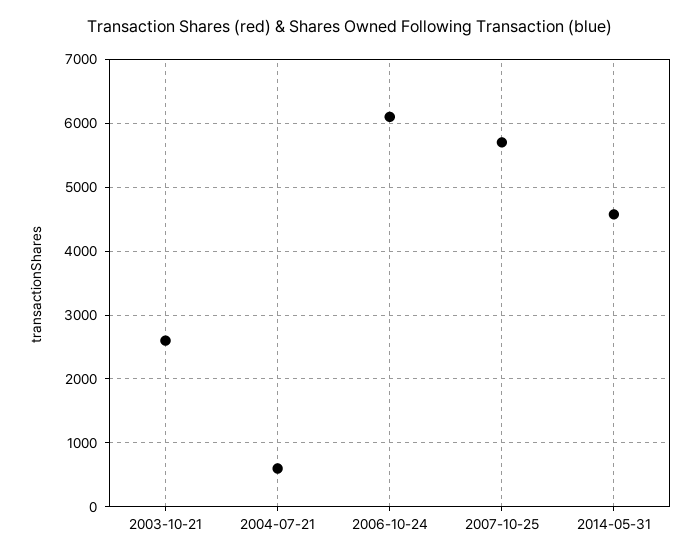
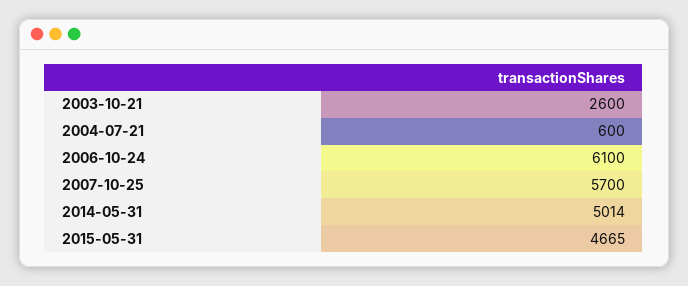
2014-05-31: 4600 -> 5014
2015-05-31: none -> 4665

